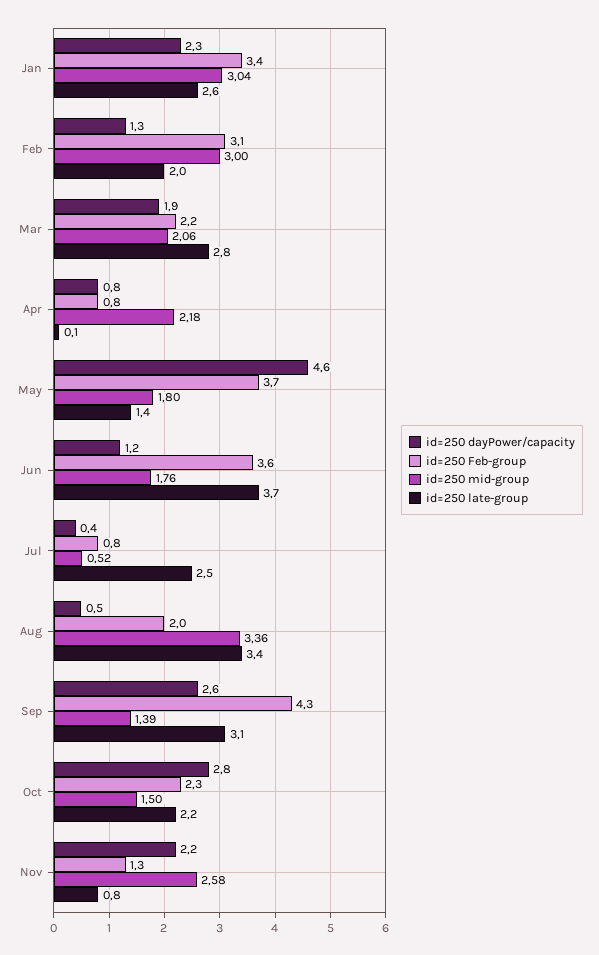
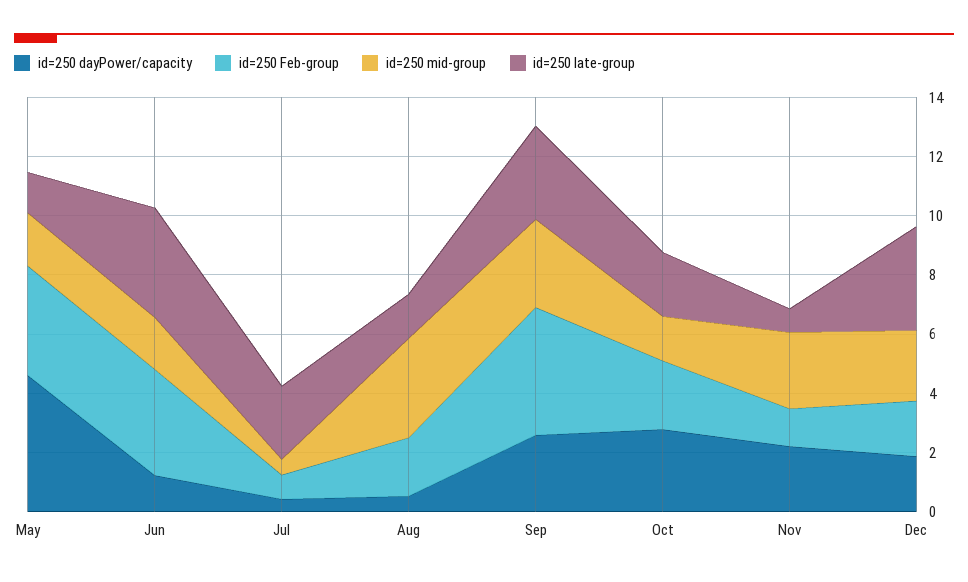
id=250 dayPower/capacity, Jan: 2.3 -> none
id=250 Feb-group, Jan: 3.4 -> none
id=250 mid-group, Jan: 3.04 -> none
id=250 late-group, Jan: 2.6 -> none
id=250 dayPower/capacity, Feb: 1.3 -> none
id=250 Feb-group, Feb: 3.1 -> none
id=250 mid-group, Feb: 3 -> none
id=250 late-group, Feb: 2 -> none
id=250 dayPower/capacity, Mar: 1.9 -> none
id=250 Feb-group, Mar: 2.2 -> none
id=250 mid-group, Mar: 2.06 -> none
id=250 late-group, Mar: 2.8 -> none
id=250 dayPower/capacity, Apr: 0.8 -> none
id=250 Feb-group, Apr: 0.8 -> none
id=250 mid-group, Apr: 2.18 -> none
id=250 late-group, Apr: 0.1 -> none
id=250 late-group, Aug: 3.4 -> 1.5
id=250 mid-group, Sep: 1.39 -> 3
id=250 dayPower/capacity, Dec: none -> 2
id=250 Feb-group, Dec: none -> 2
id=250 mid-group, Dec: none -> 2.5
id=250 late-group, Dec: none -> 3.5

